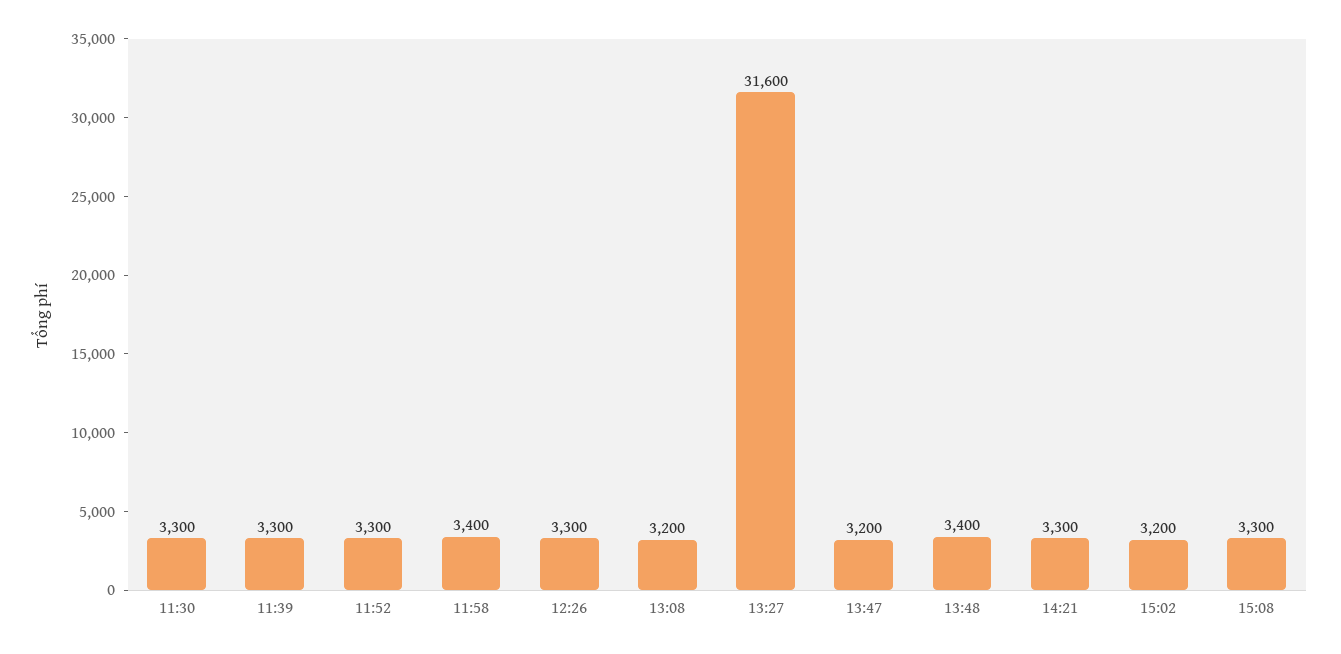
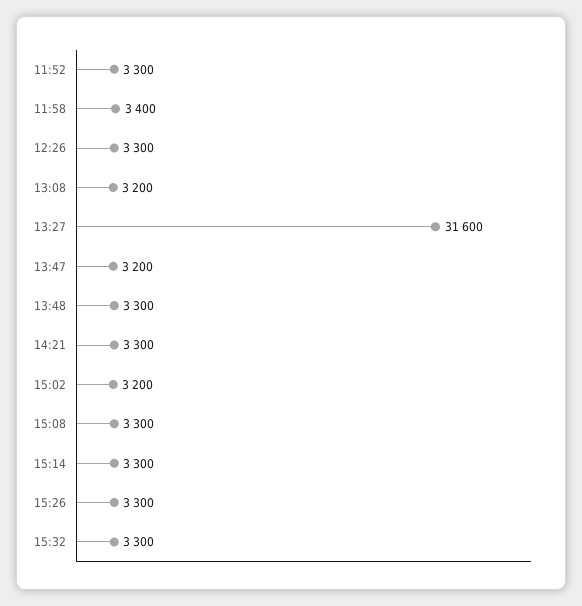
11:30: 3300 -> none
11:39: 3300 -> none
13:48: 3400 -> 3300
15:14: none -> 3300
15:26: none -> 3300
15:32: none -> 3300

